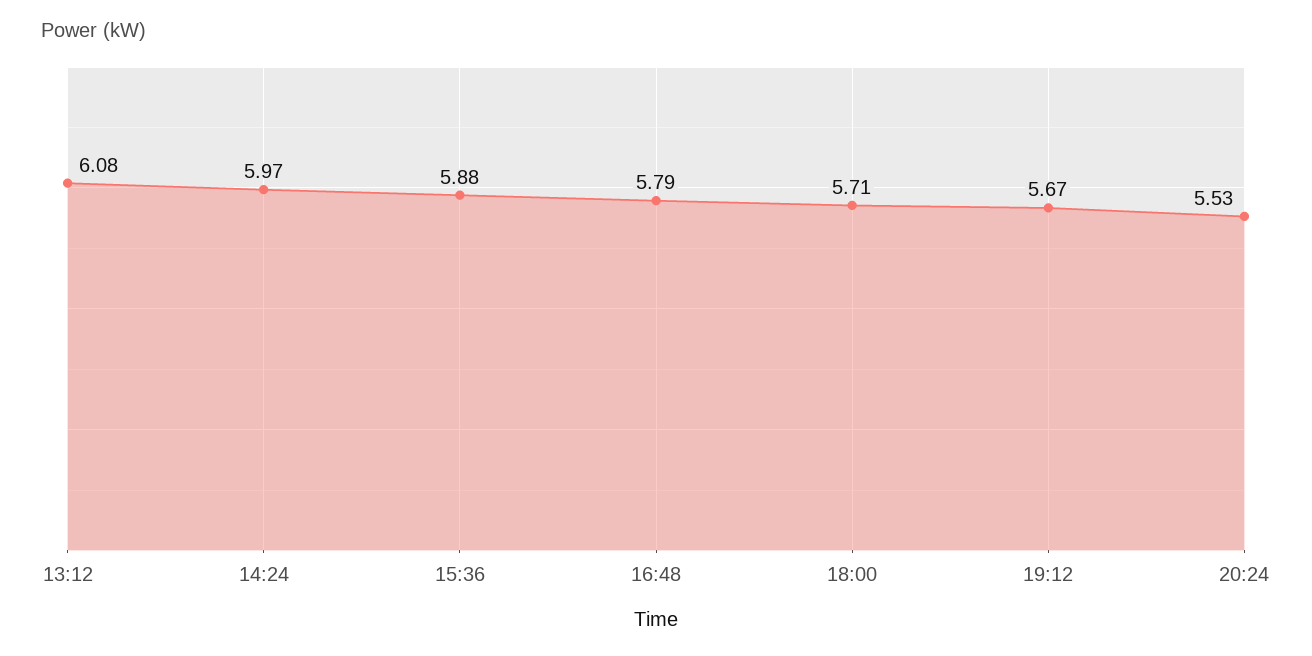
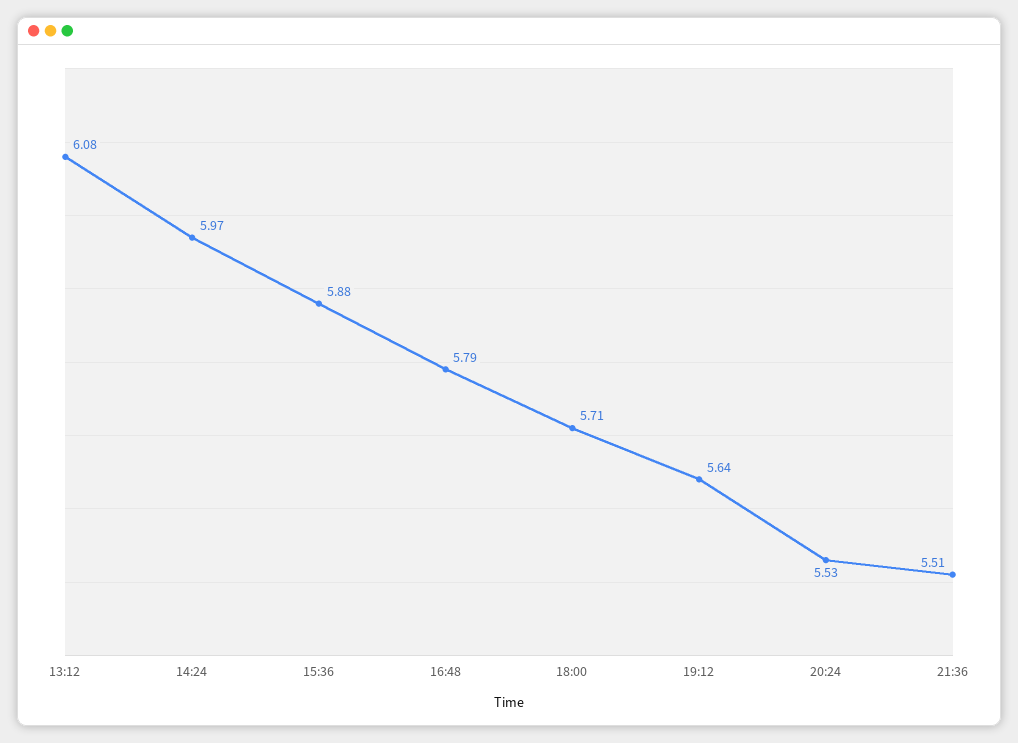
19:12: 5.67 -> 5.64
21:36: none -> 5.51

